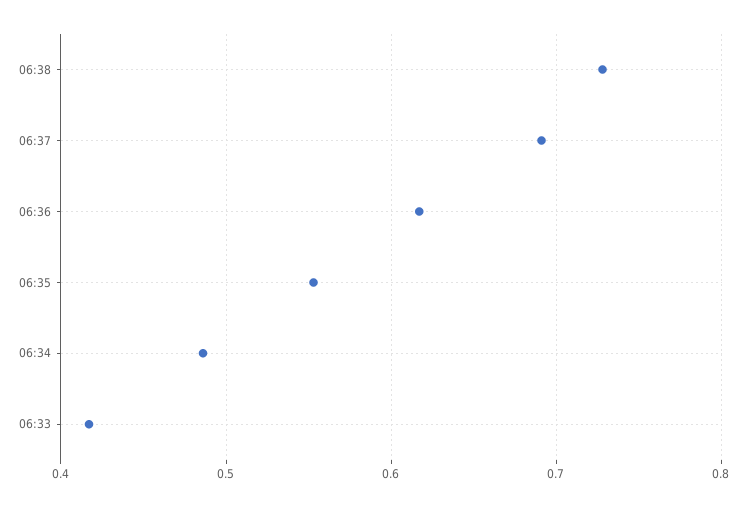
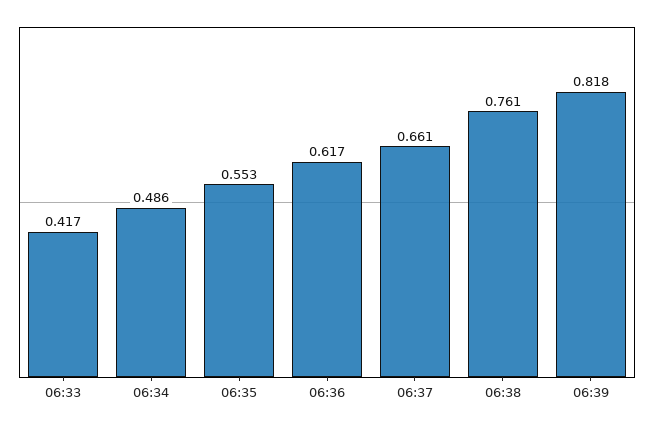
06:38: 0.73 -> 0.761
06:37: 0.69 -> 0.661
06:39: none -> 0.818

